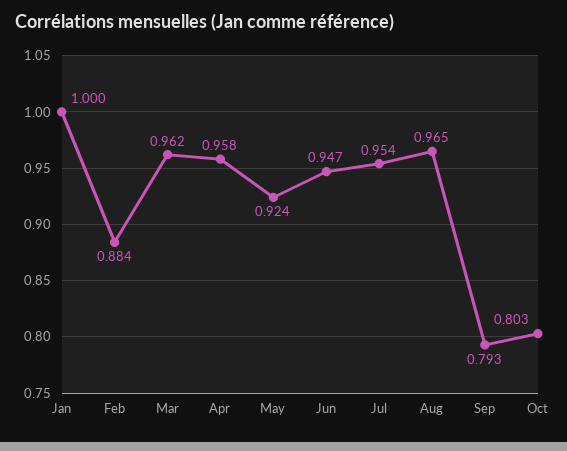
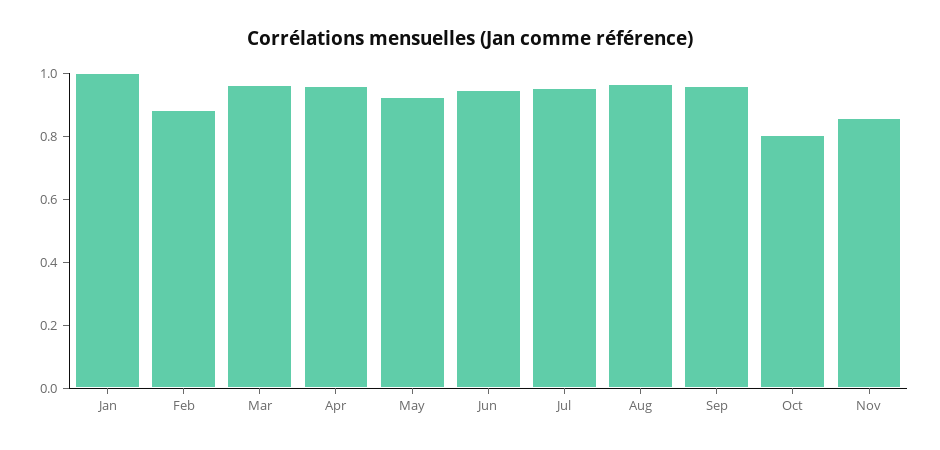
Sep: 0.793 -> 0.95
Nov: none -> 0.85

